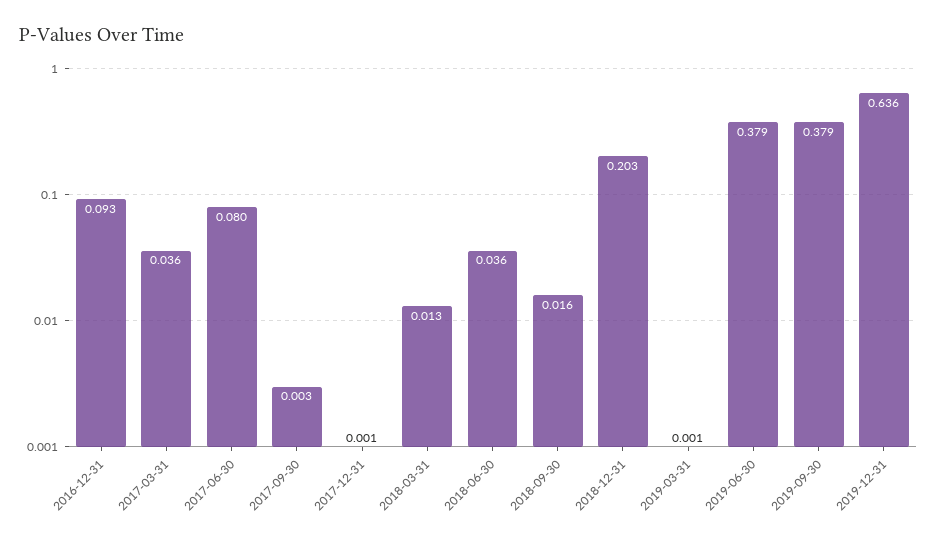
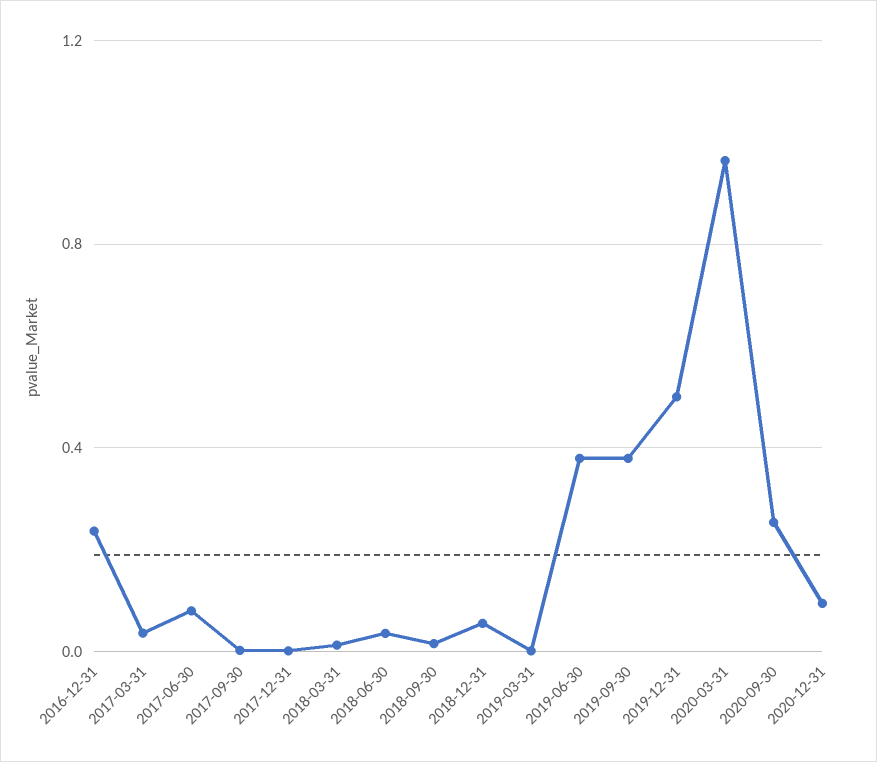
2016-12-31: 0.093 -> 0.25
2018-12-31: 0.203 -> 0.05
2019-12-31: 0.636 -> 0.5
2020-03-31: none -> 0.95
2020-09-30: none -> 0.25
2020-12-31: none -> 0.1

